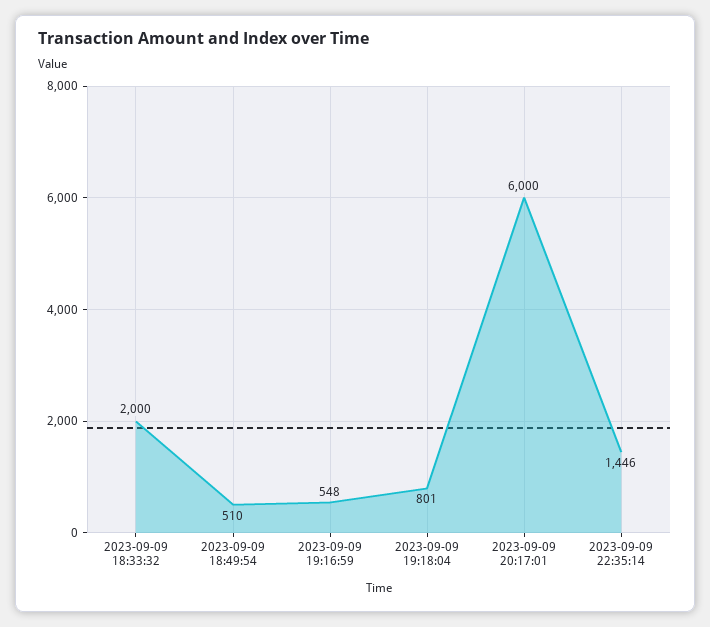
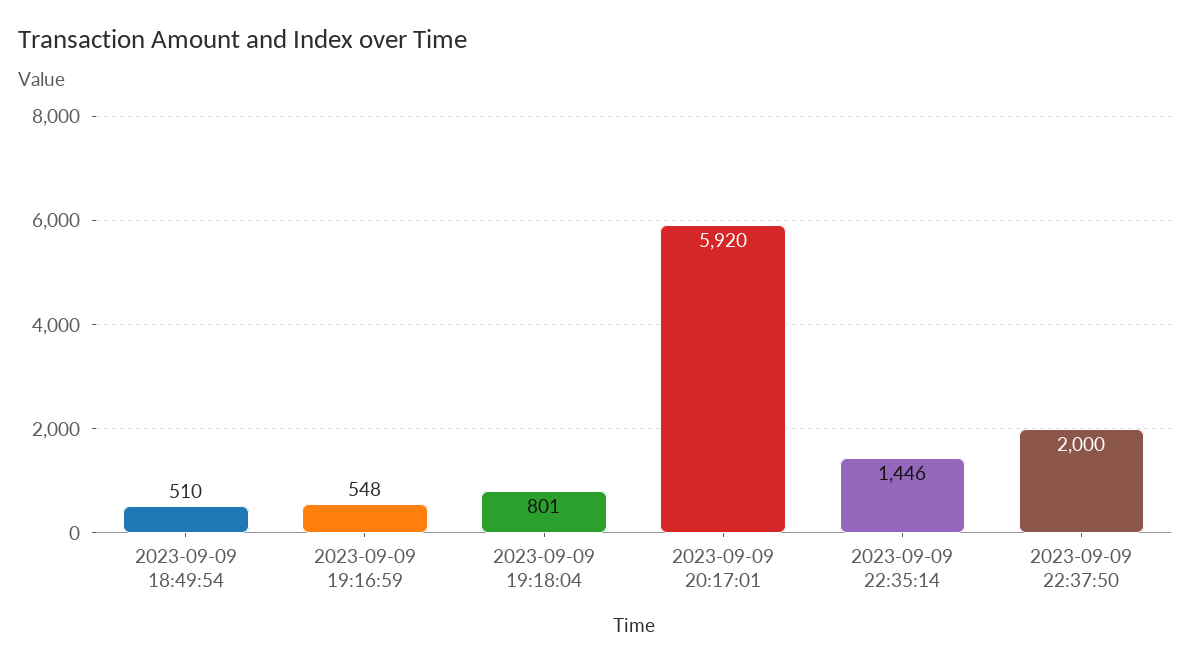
2023-09-09 18:33:32: 2000 -> none
2023-09-09 20:17:01: 6000 -> 5920
2023-09-09 22:37:50: none -> 2000

